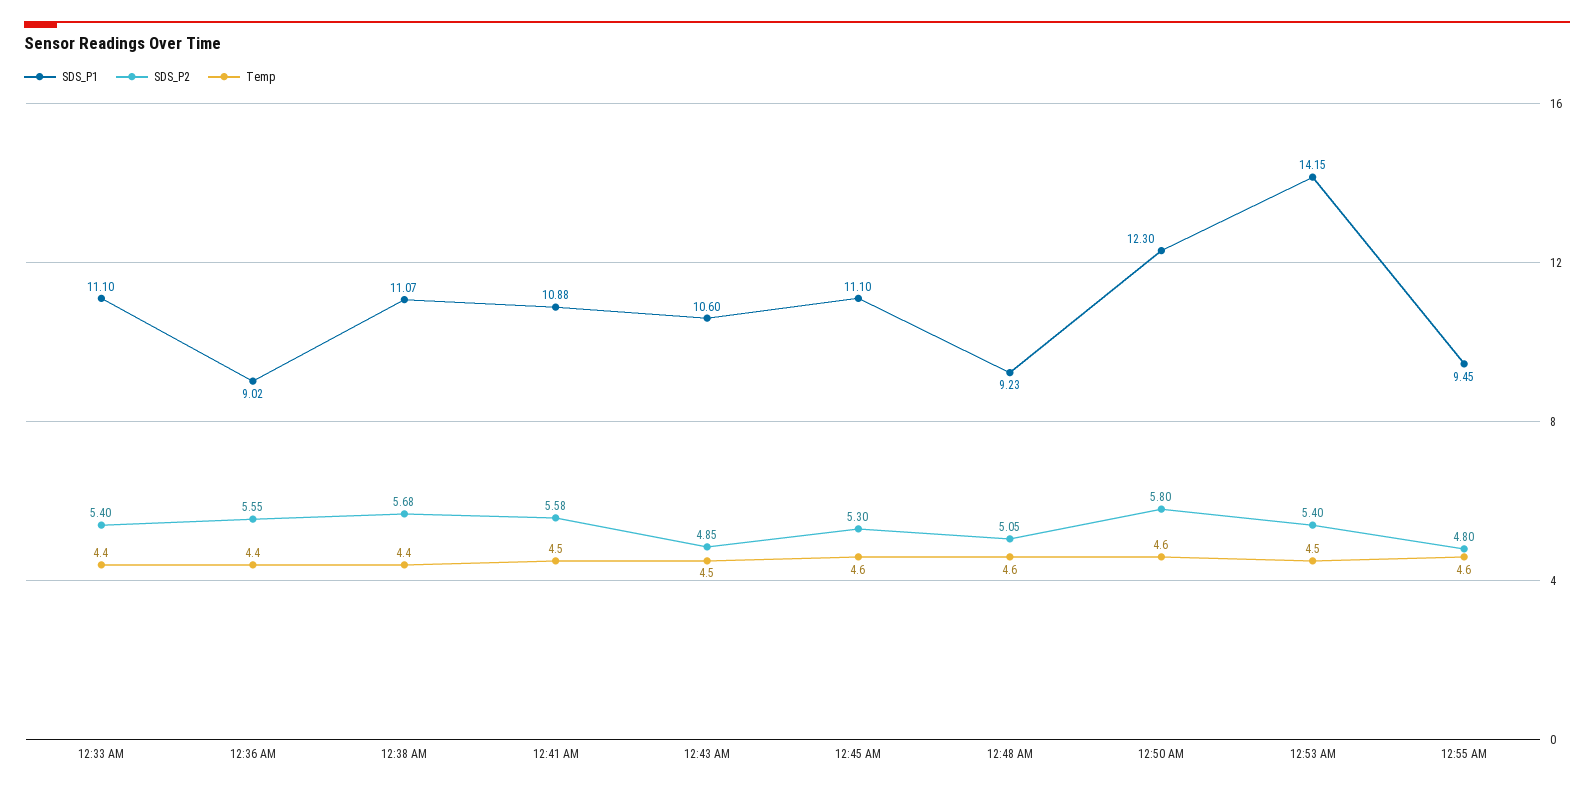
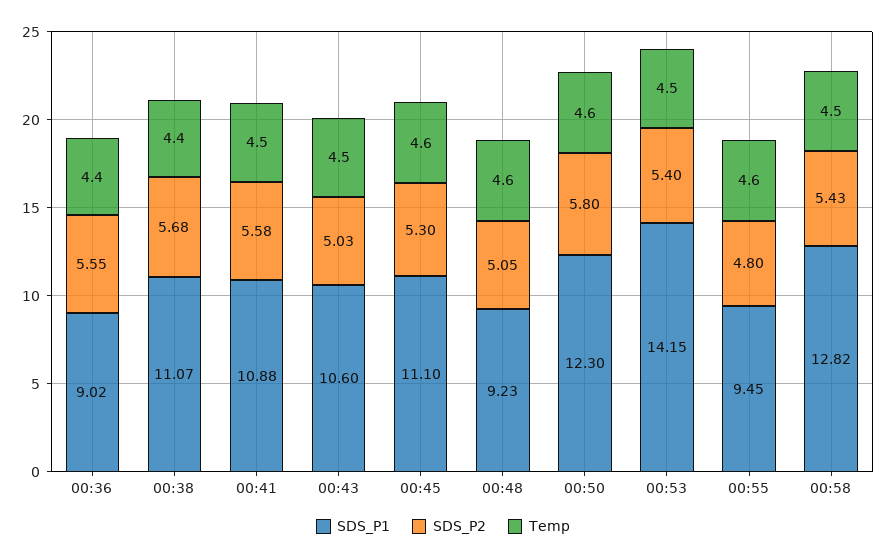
SDS_P1, 12:33 AM: 11.1 -> none
SDS_P2, 12:33 AM: 5.4 -> none
Temp, 12:33 AM: 4.4 -> none
SDS_P2, 12:43 AM: 4.85 -> 5.03
SDS_P1, 00:58: none -> 12.82
SDS_P2, 00:58: none -> 5.43
Temp, 00:58: none -> 4.5

